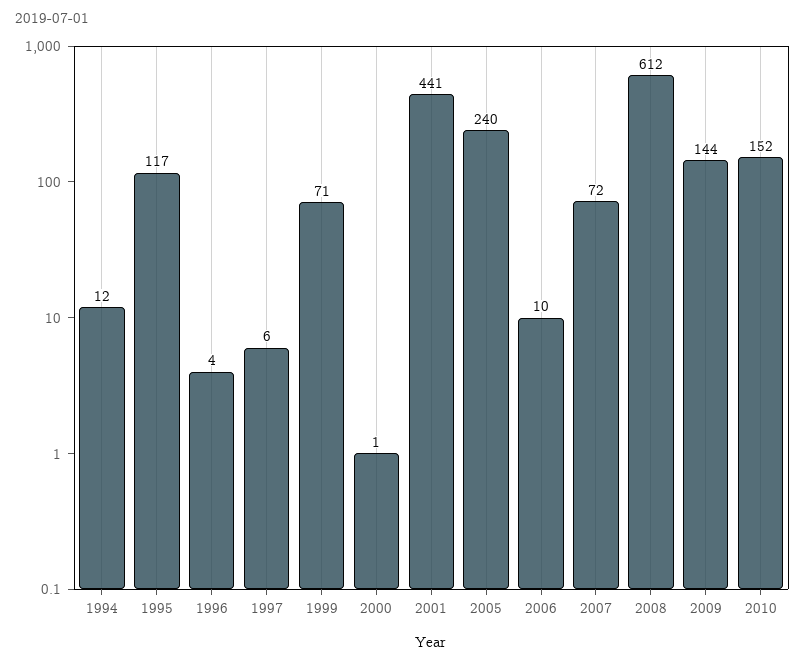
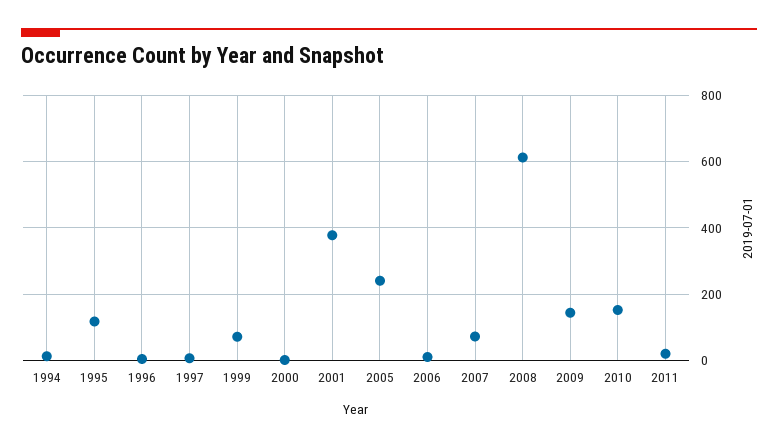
2001: 441 -> 380
2011: none -> 20

